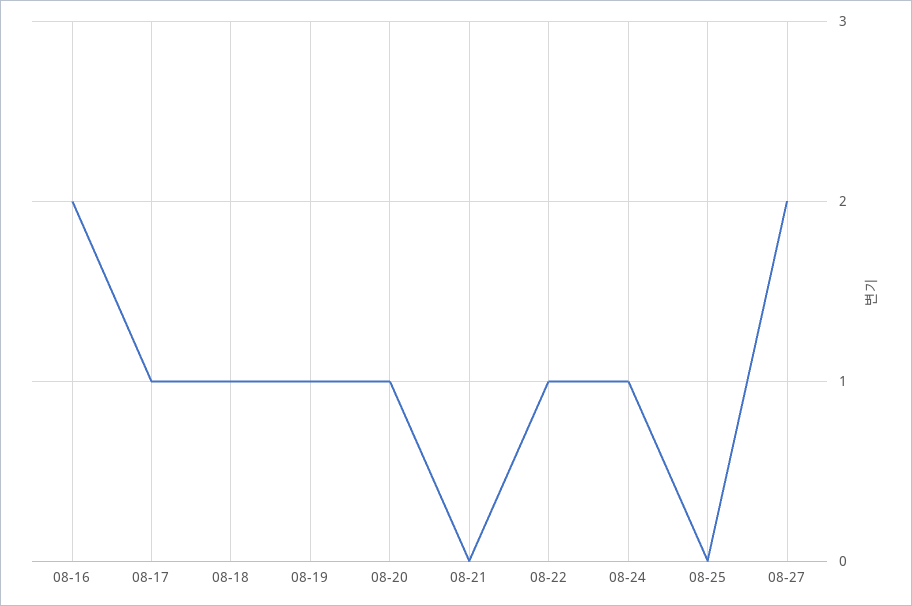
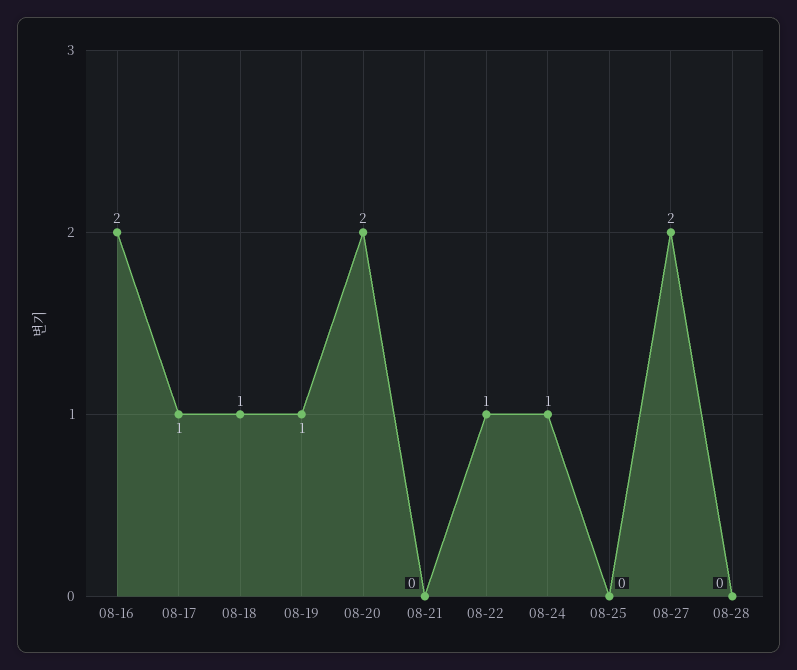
08-20: 1 -> 2
08-28: none -> 0

